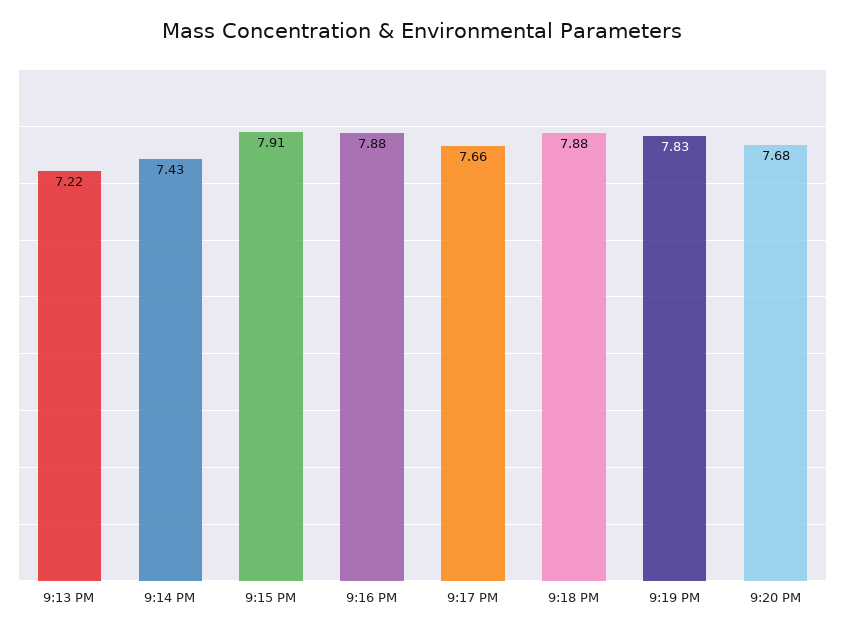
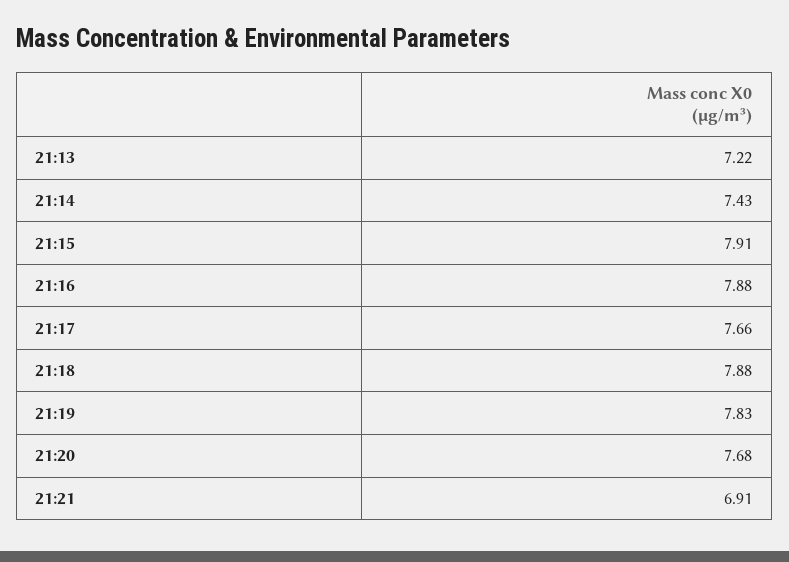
21:21: none -> 6.91

